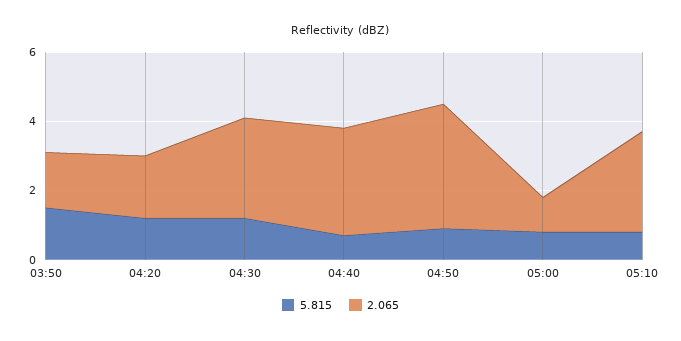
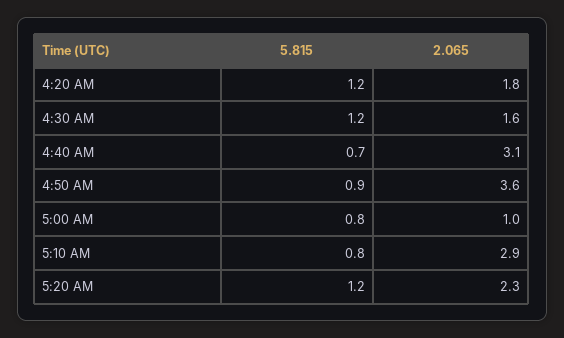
5.815, 03:50: 1.5 -> none
2.065, 03:50: 1.5 -> none
2.065, 04:30: 3 -> 1.6
5.815, 5:20 AM: none -> 1.2
2.065, 5:20 AM: none -> 2.3

